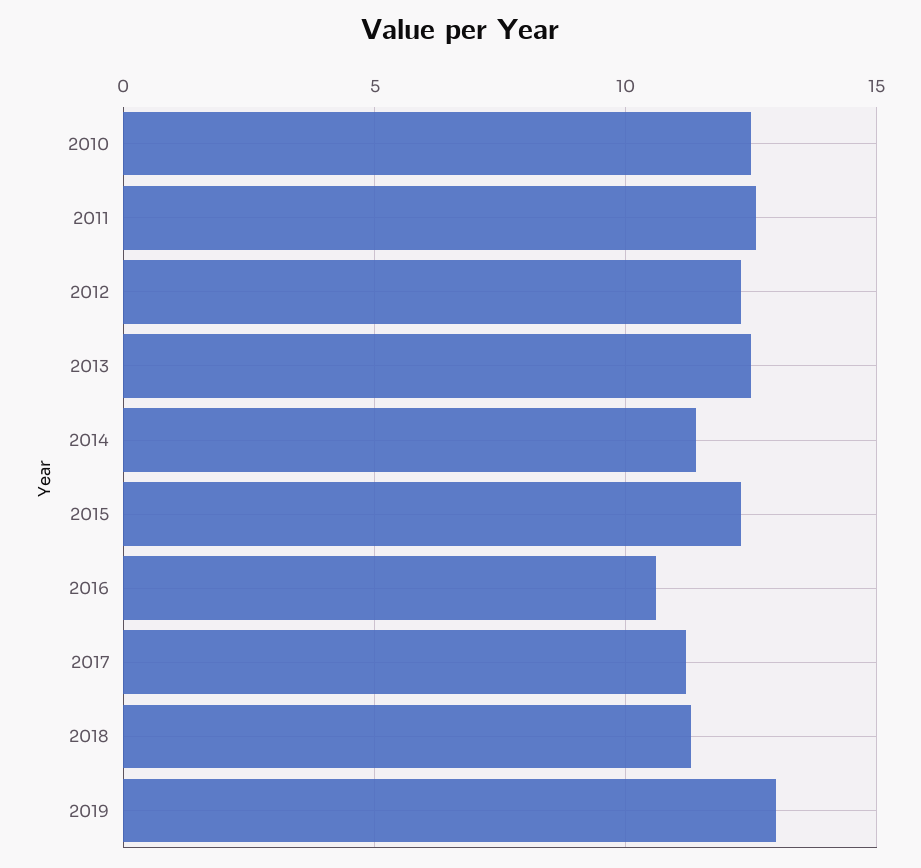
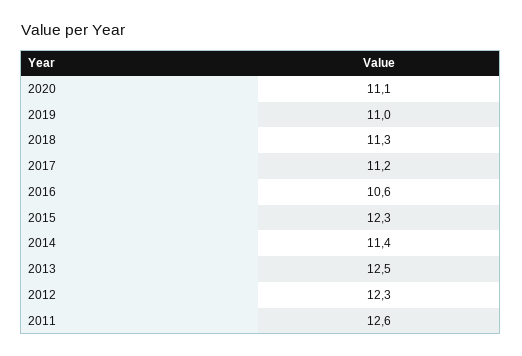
2010: 12.5 -> none
2019: 13 -> 11
2020: none -> 11.1

